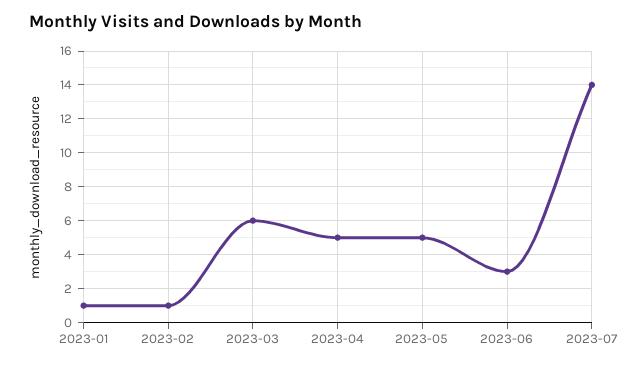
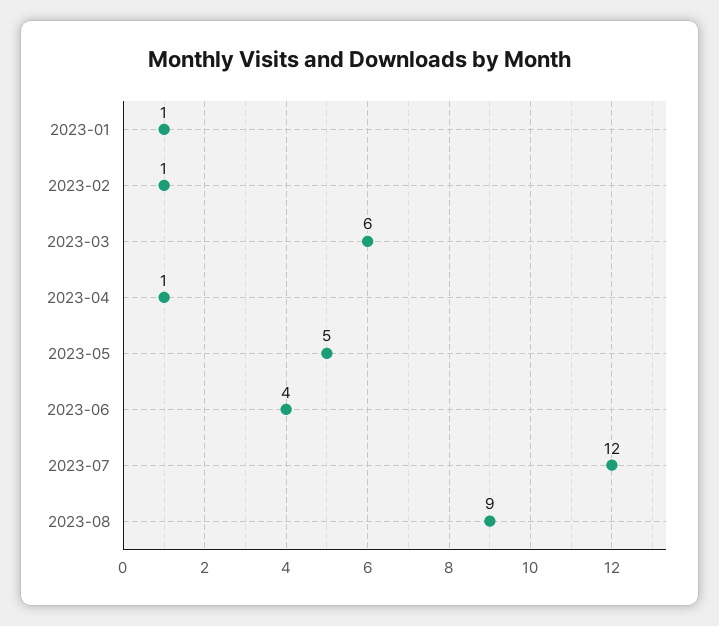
2023-04: 5 -> 1
2023-06: 3 -> 4
2023-07: 14 -> 12
2023-08: none -> 9

